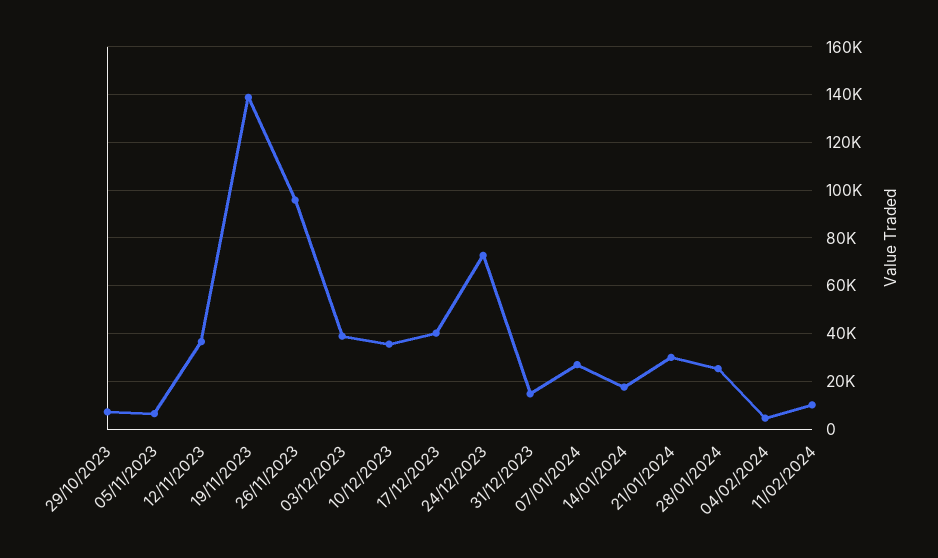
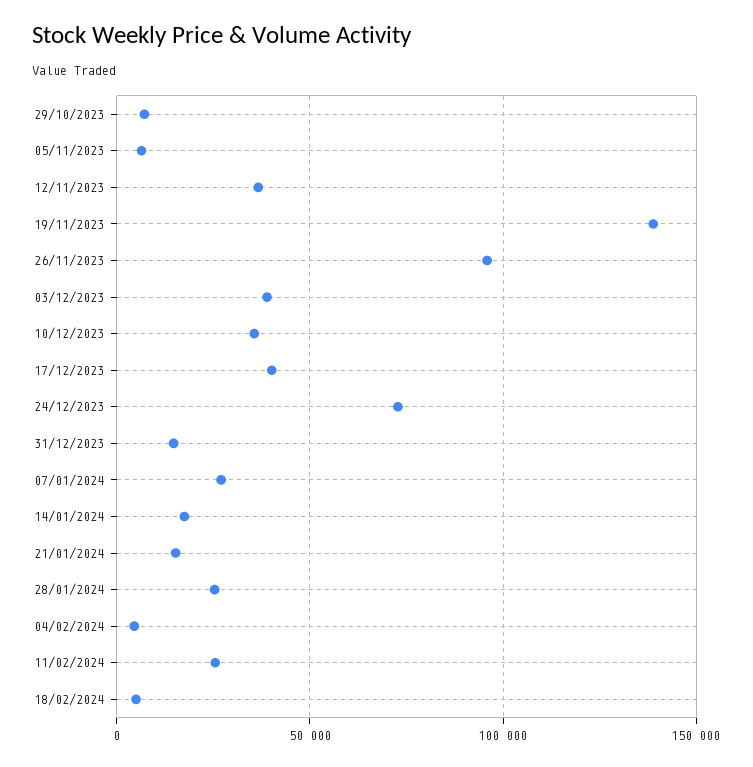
21/01/2024: 30000 -> 15000
11/02/2024: 10000 -> 25000
18/02/2024: none -> 5000

